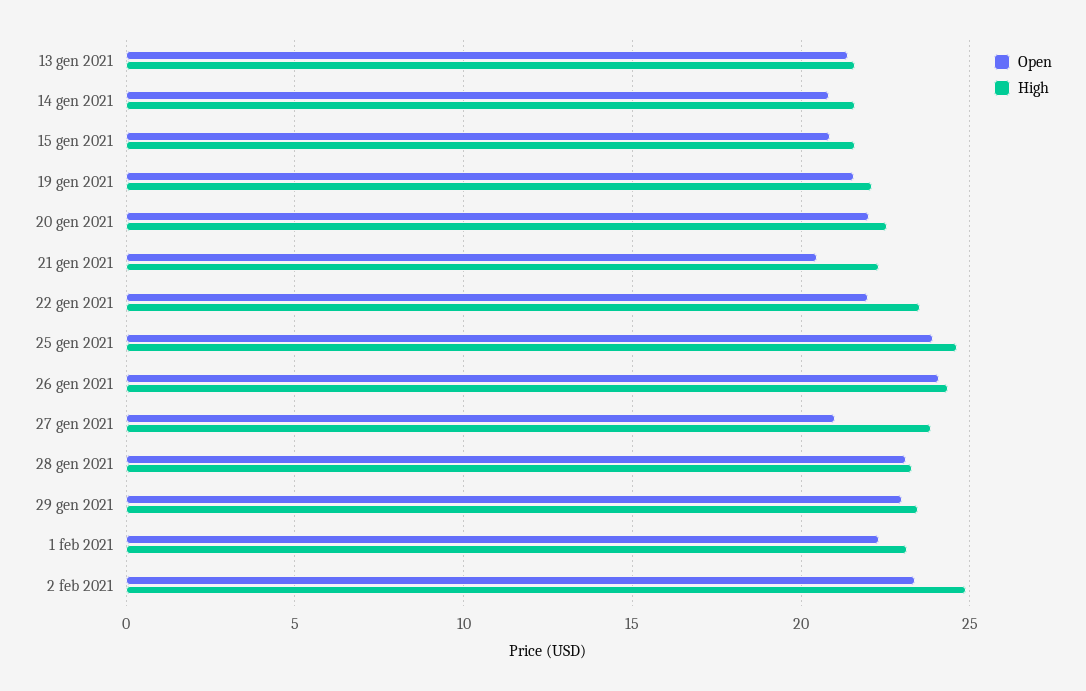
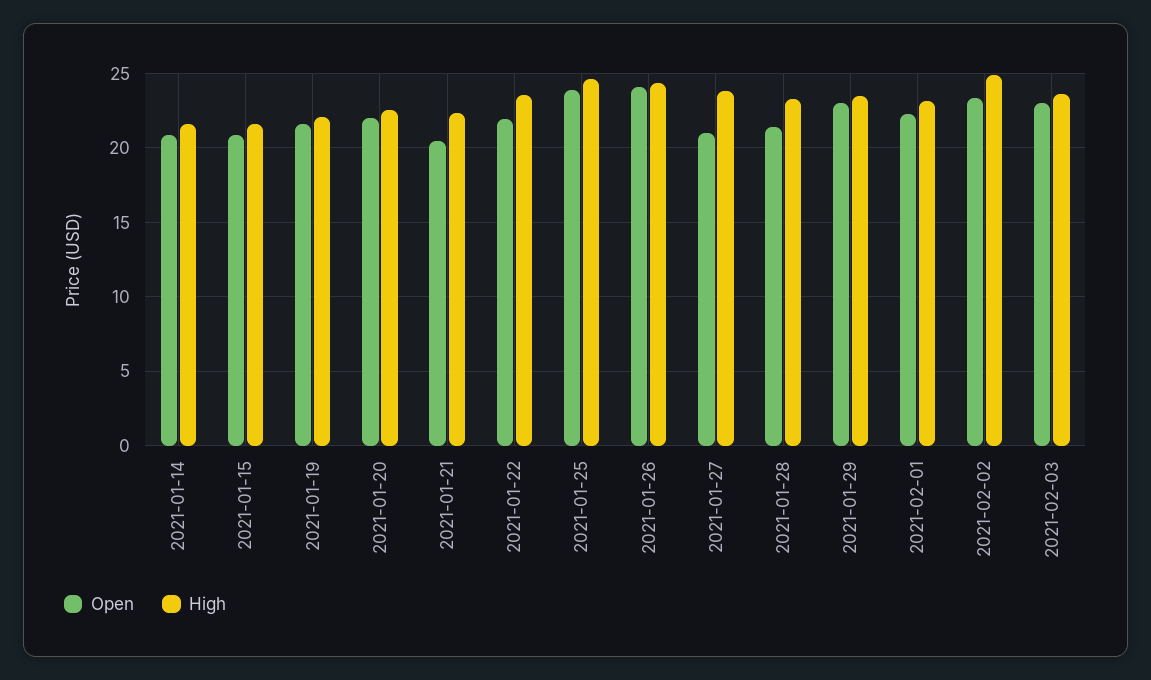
Open, 13 gen 2021: 21.5 -> none
High, 13 gen 2021: 21.5 -> none
Open, 28 gen 2021: 23 -> 21.5
Open, 2021-02-03: none -> 23
High, 2021-02-03: none -> 23.5

